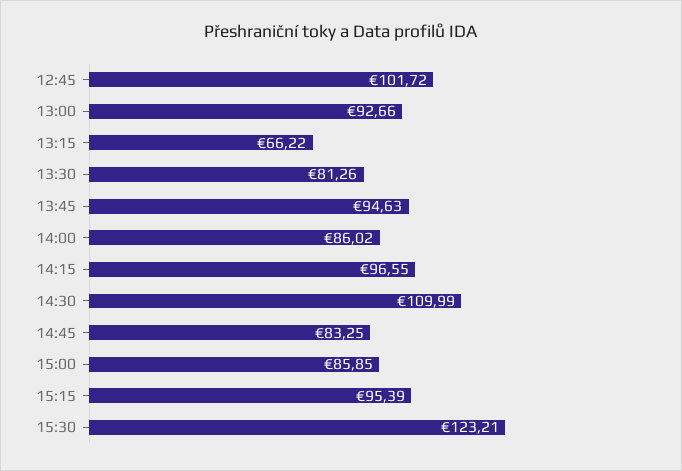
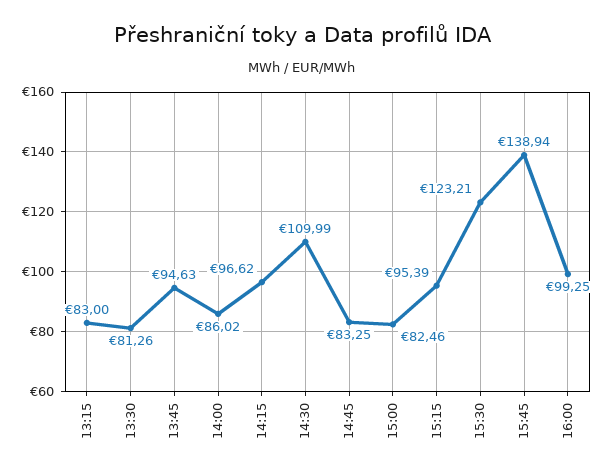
12:45: 101.72 -> none
13:00: 92.66 -> none
13:15: 66.22 -> 83
14:15: 96.55 -> 96.62
15:00: 85.85 -> 82.46
15:45: none -> 138.94
16:00: none -> 99.25

